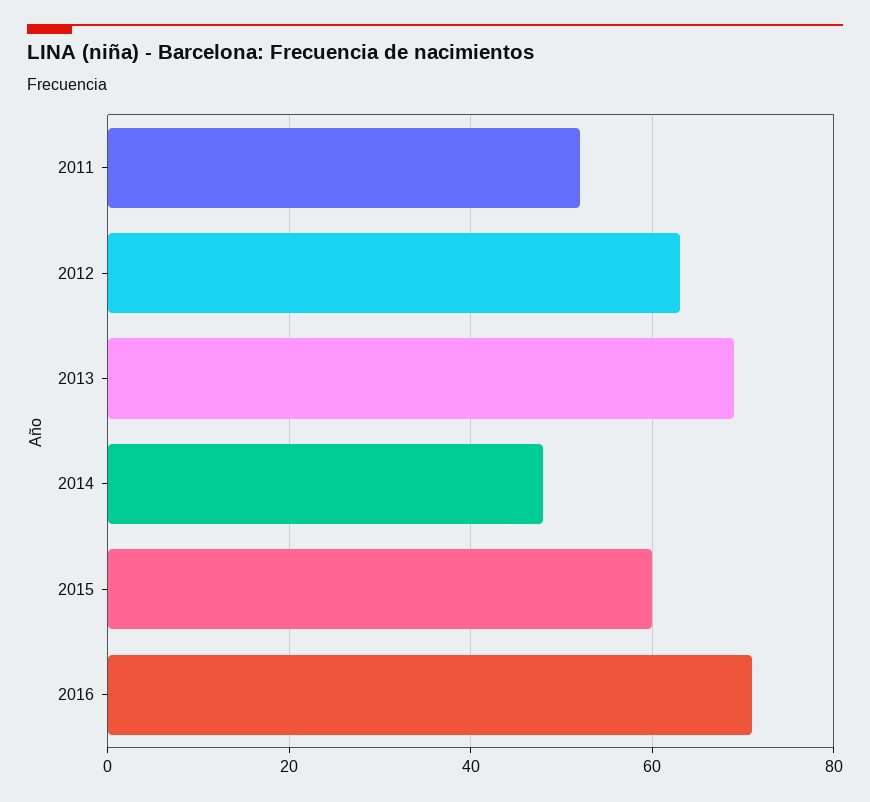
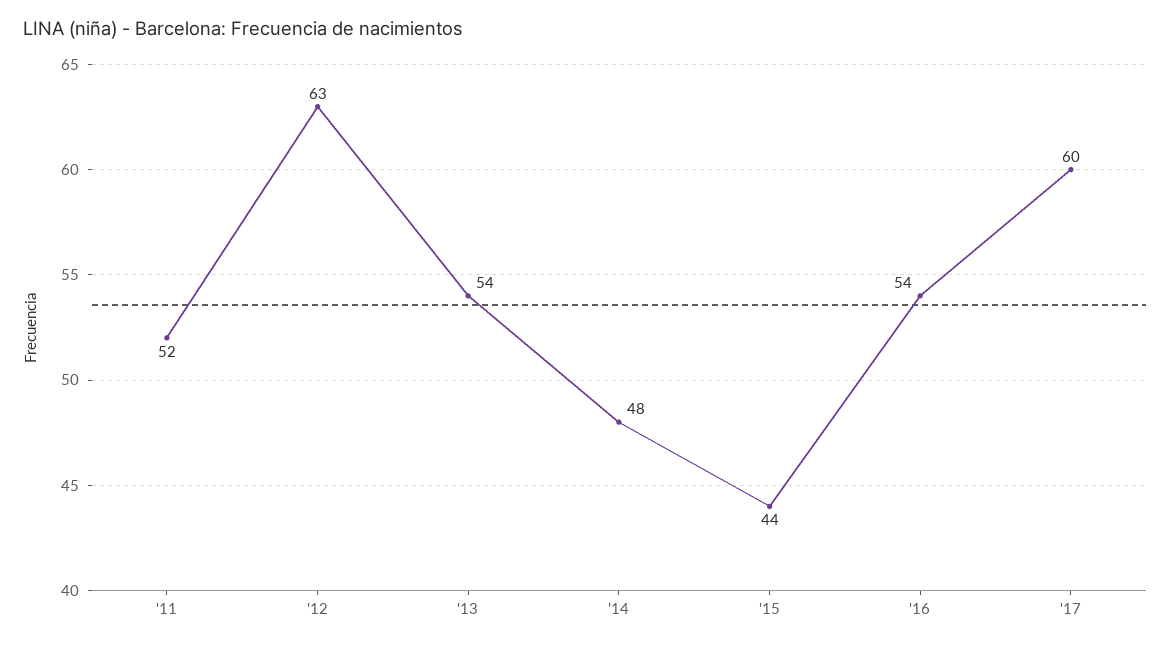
2013: 70 -> 54
2015: 60 -> 44
2016: 70 -> 54
'17: none -> 60

